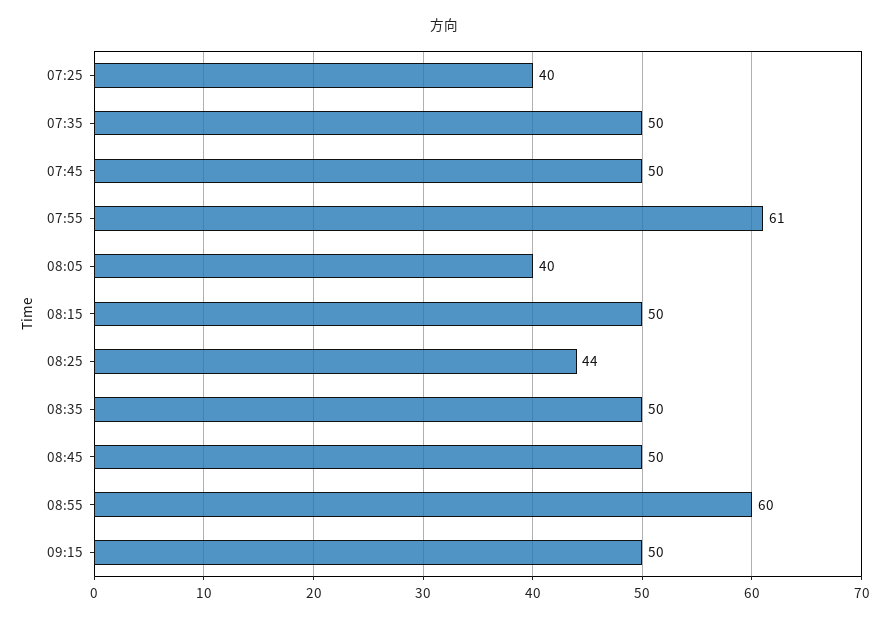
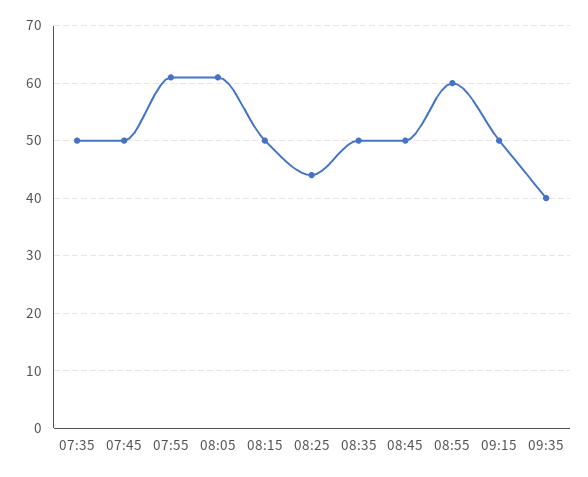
07:25: 40 -> none
08:05: 40 -> 60
09:35: none -> 40

